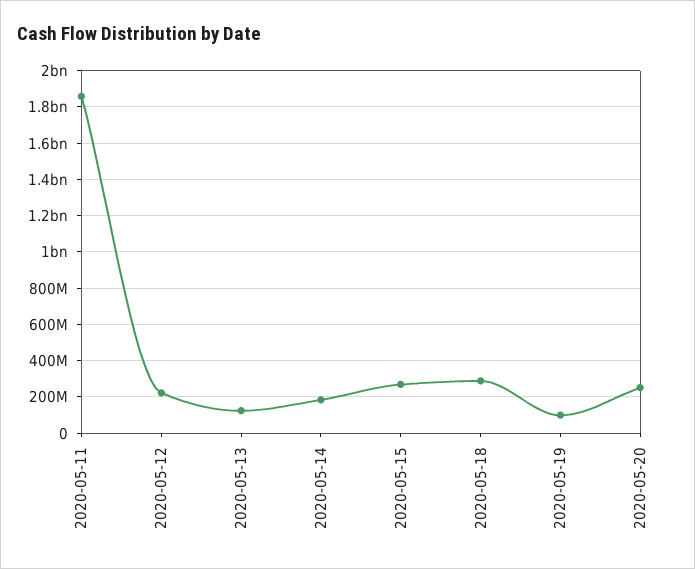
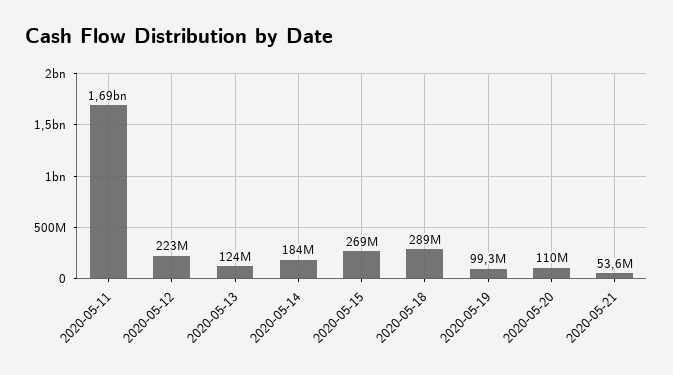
2020-05-11: 1850000000 -> 1690000000
2020-05-20: 250000000 -> 110000000
2020-05-21: none -> 53600000

